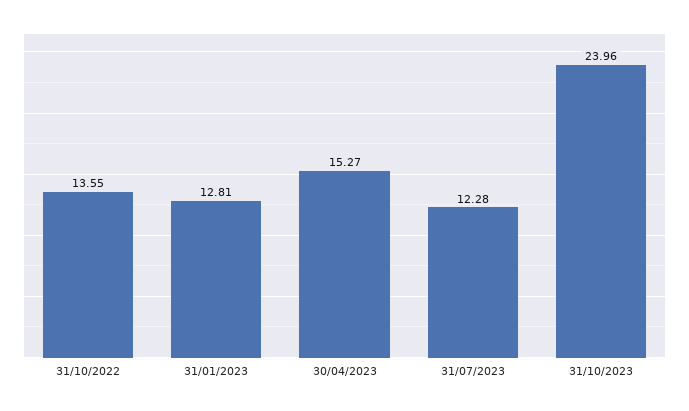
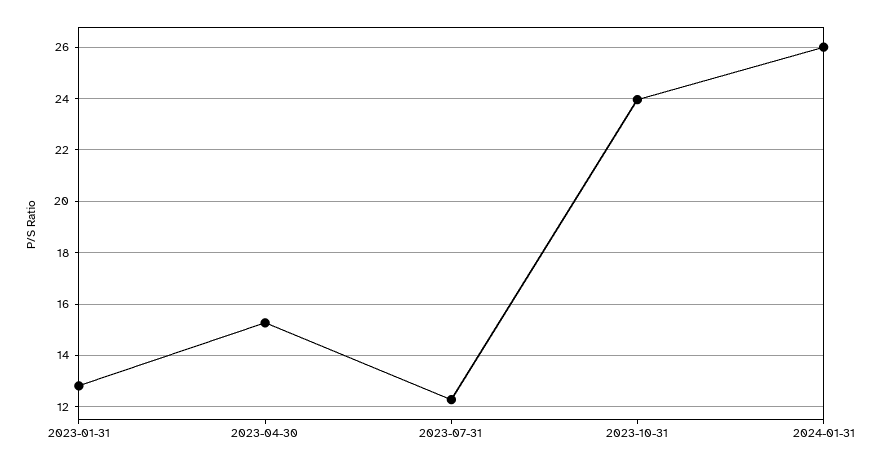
31/10/2022: 13.55 -> none
2024-01-31: none -> 26

